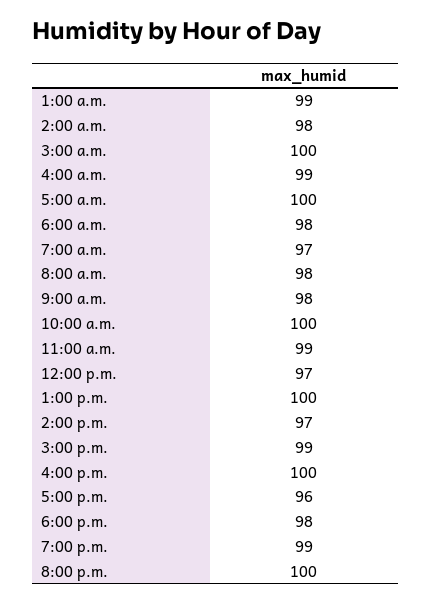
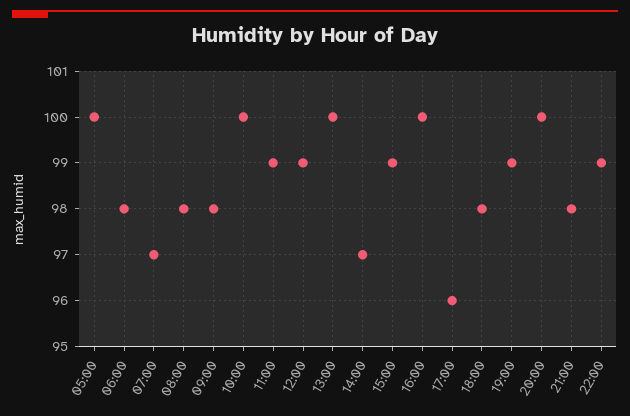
1:00 a.m.: 99 -> none
2:00 a.m.: 98 -> none
3:00 a.m.: 100 -> none
4:00 a.m.: 99 -> none
12:00 p.m.: 97 -> 99
21:00: none -> 98
22:00: none -> 99

